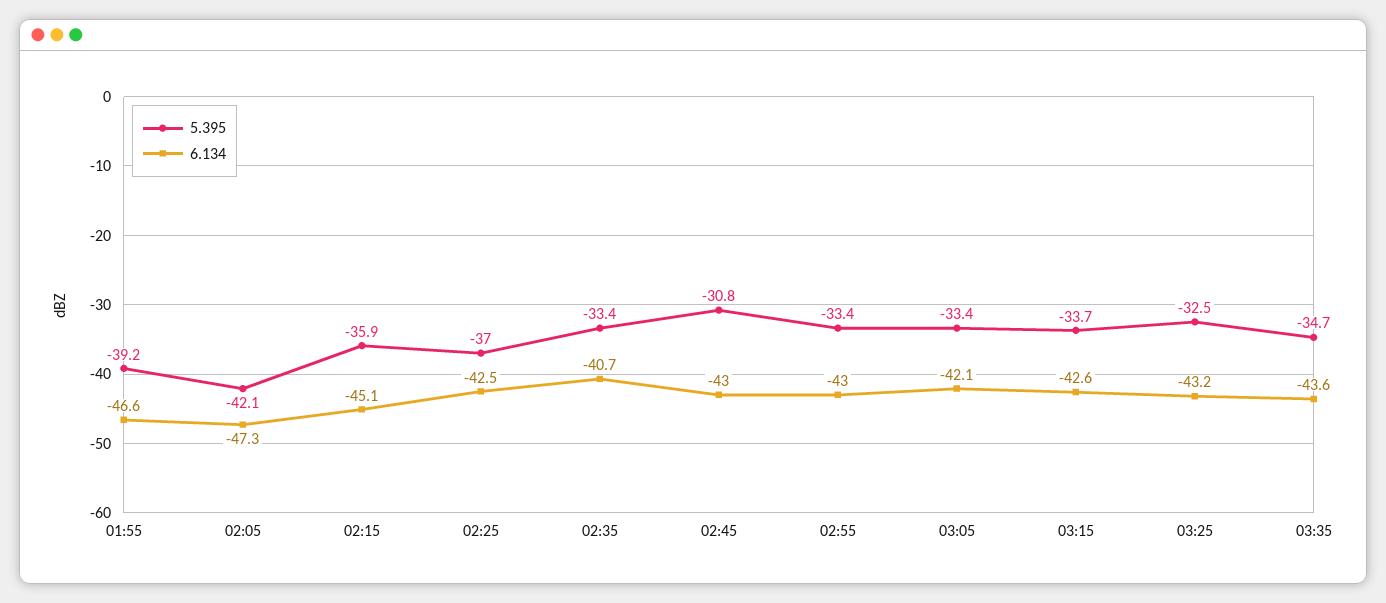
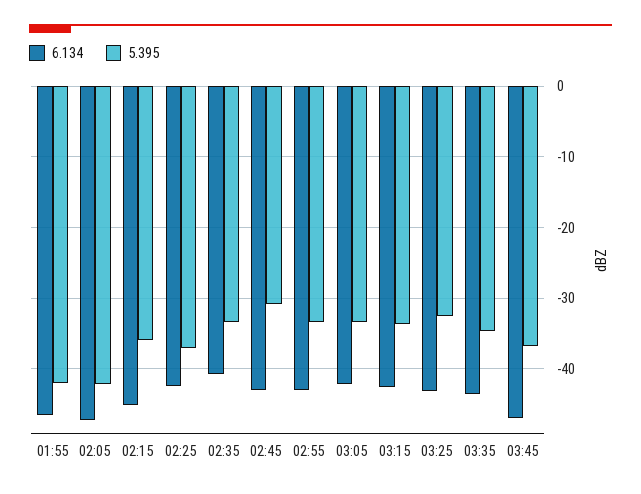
5.395, 01:55: -39.2 -> -42
6.134, 03:45: none -> -47
5.395, 03:45: none -> -37

